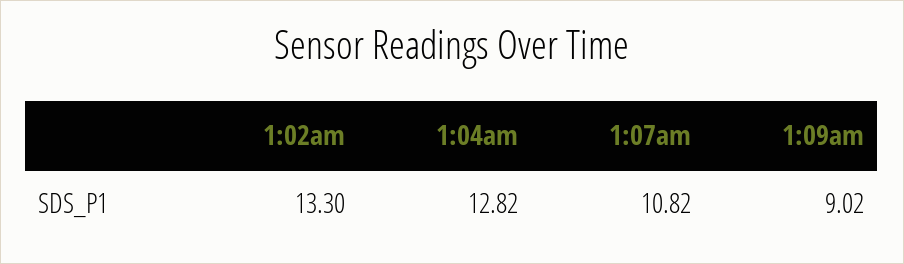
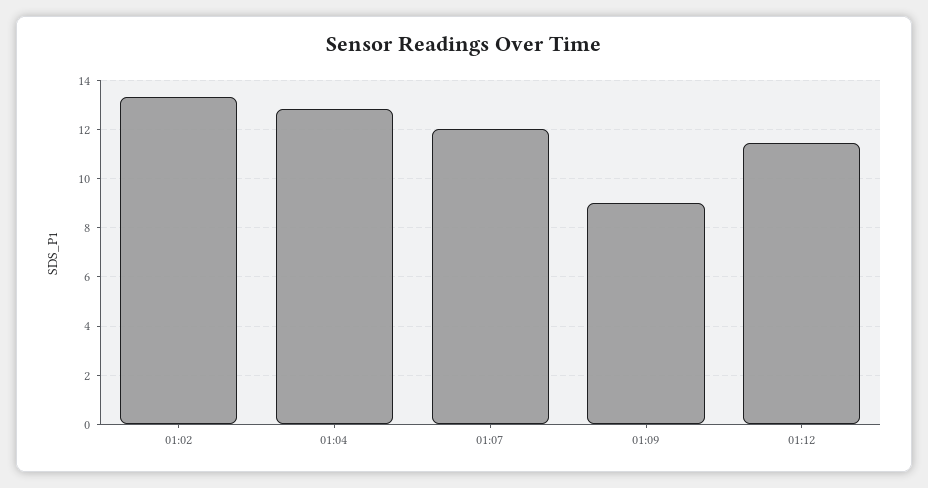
1:07am: 10.82 -> 12
01:12: none -> 11.5

